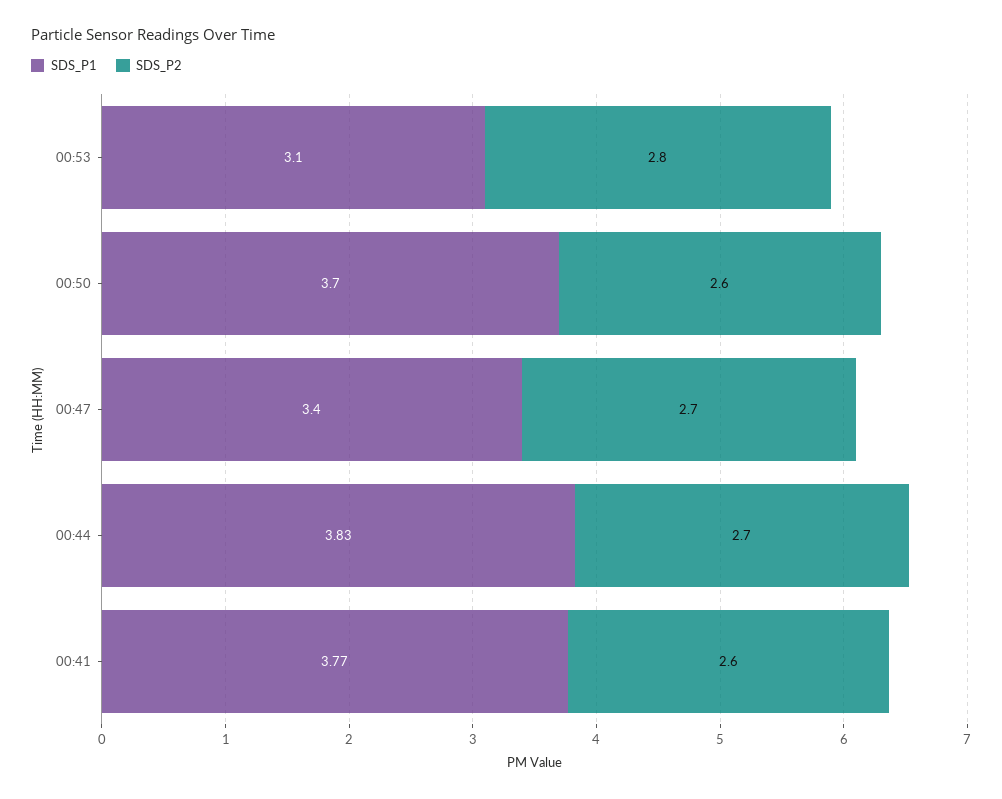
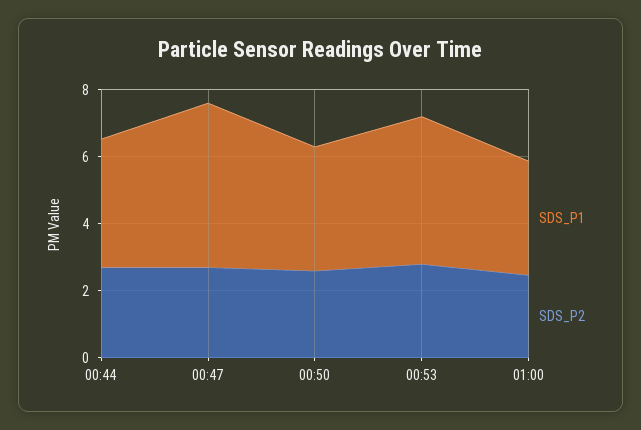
SDS_P1, 00:53: 3.1 -> 4.5
SDS_P1, 00:47: 3.4 -> 5
SDS_P1, 00:41: 3.77 -> none
SDS_P2, 00:41: 2.6 -> none
SDS_P1, 01:00: none -> 3.5
SDS_P2, 01:00: none -> 2.5

